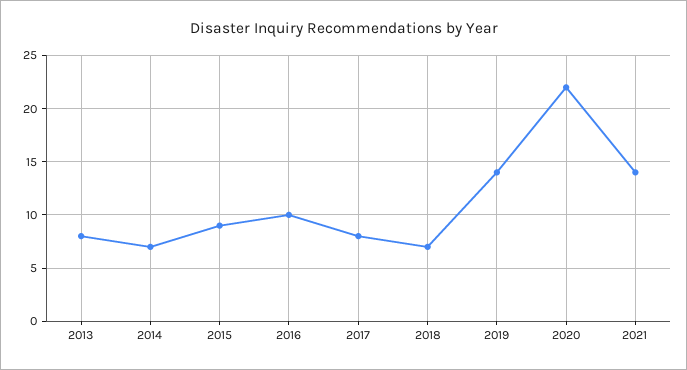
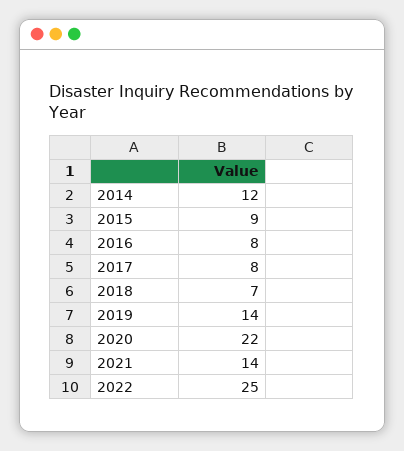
2013: 8 -> none
2014: 7 -> 12
2016: 10 -> 8
2022: none -> 25

